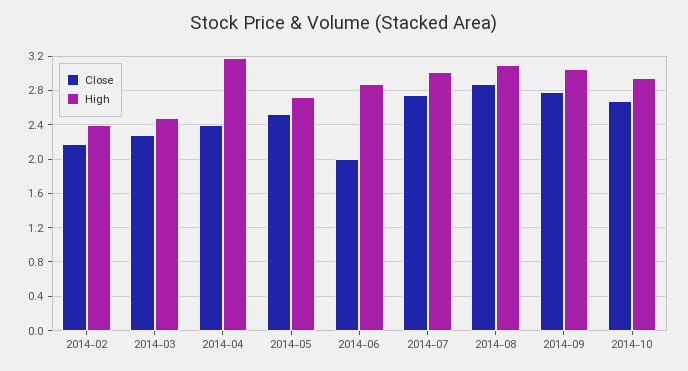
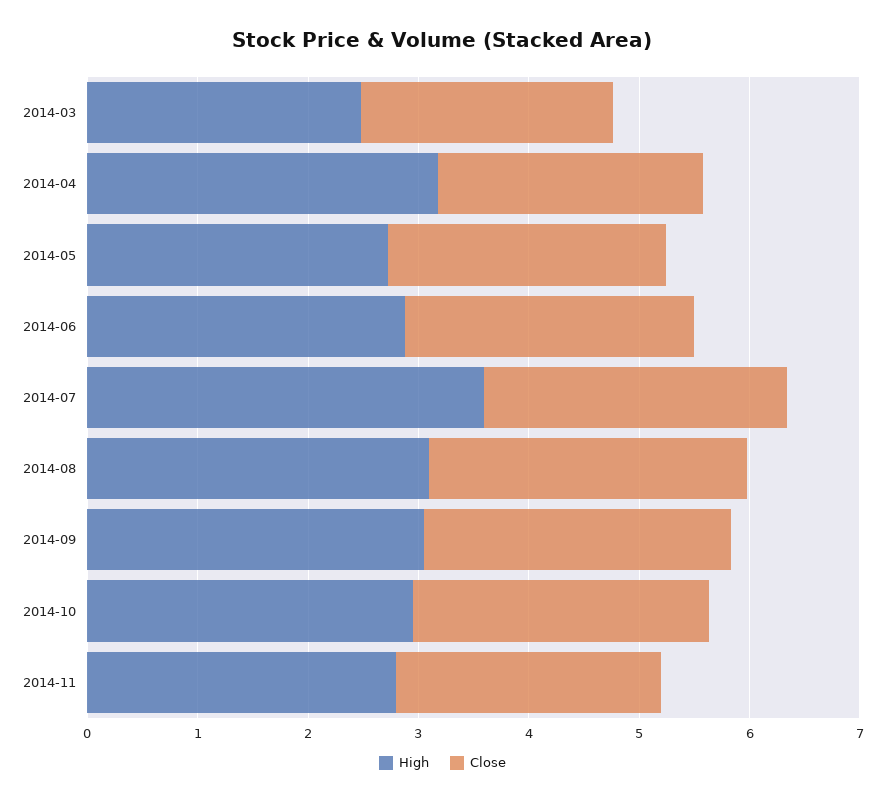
Close, 2014-02: 2.2 -> none
High, 2014-02: 2.4 -> none
Close, 2014-06: 2 -> 2.6
High, 2014-07: 3 -> 3.6
High, 2014-11: none -> 2.8
Close, 2014-11: none -> 2.4

